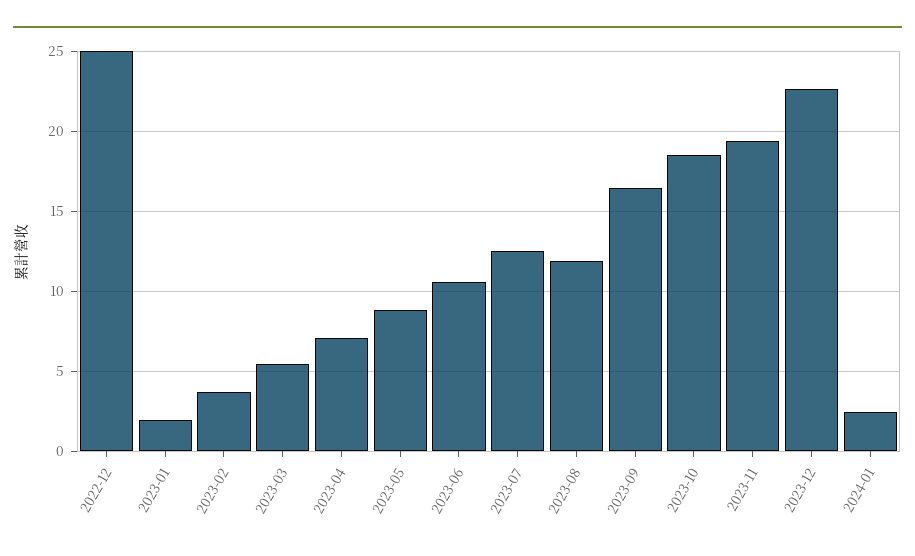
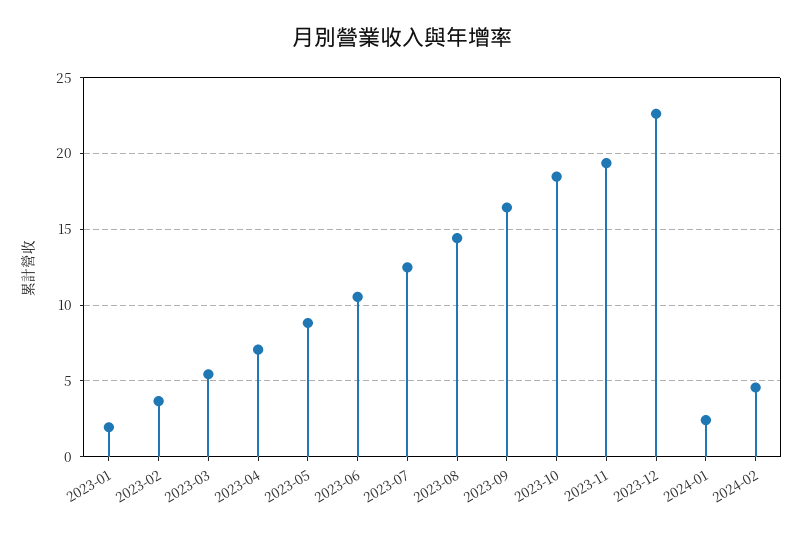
2022-12: 25 -> none
2023-08: 12 -> 14.5
2024-02: none -> 4.5

